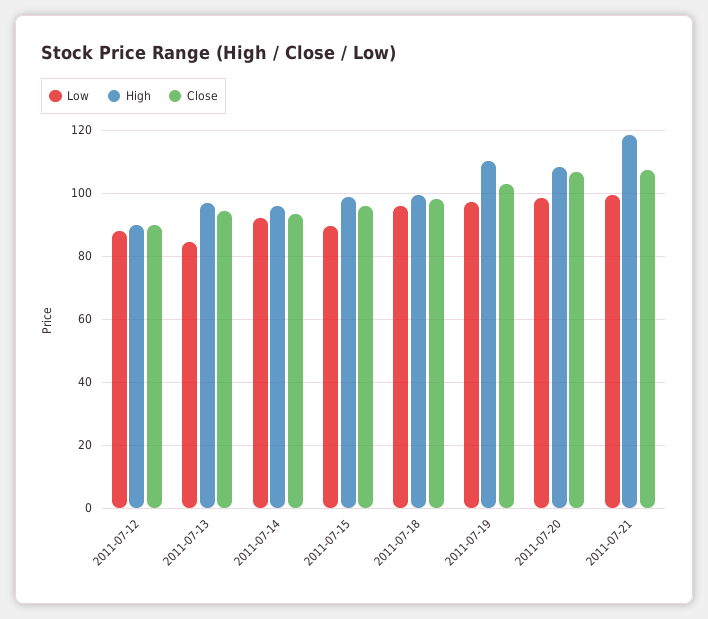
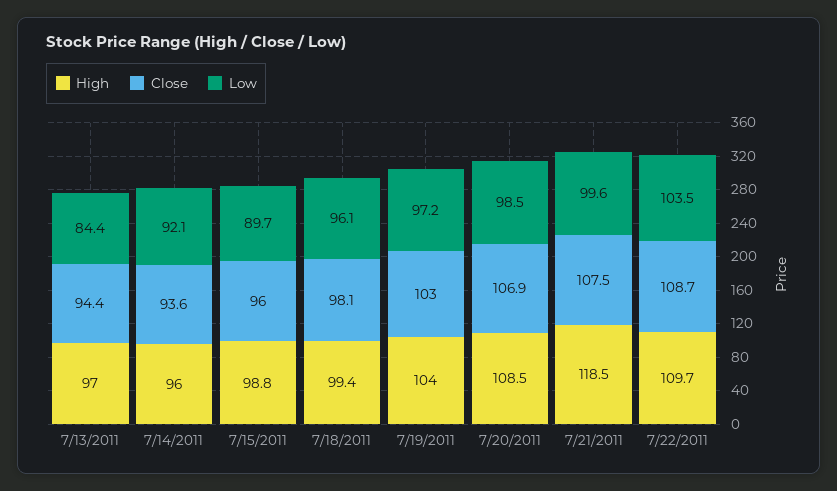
Low, 2011-07-12: 88 -> none
High, 2011-07-12: 90 -> none
Close, 2011-07-12: 90 -> none
High, 2011-07-19: 110 -> 104
High, 7/22/2011: none -> 109.7
Close, 7/22/2011: none -> 108.7
Low, 7/22/2011: none -> 103.5

